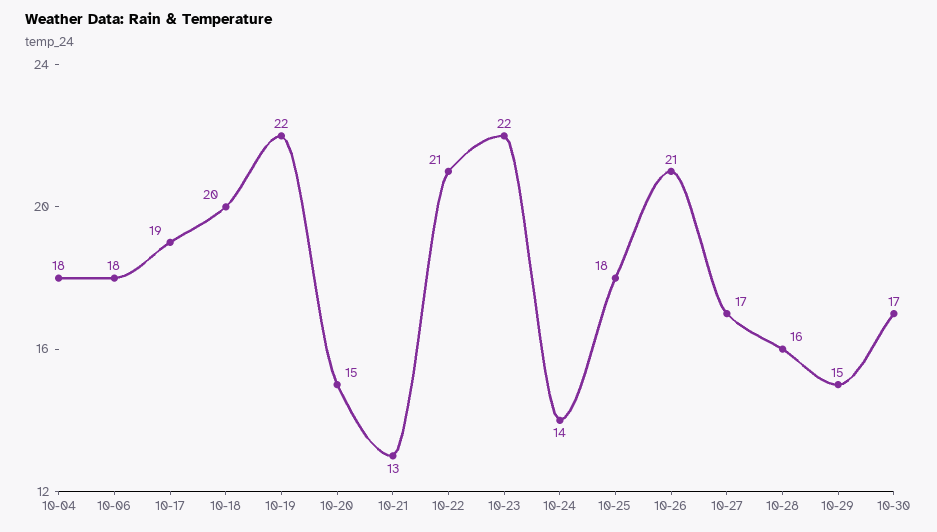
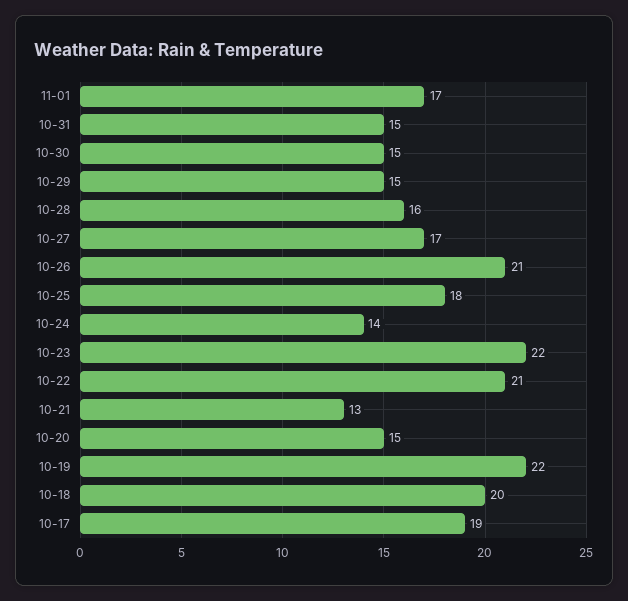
10-04: 18 -> none
10-06: 18 -> none
10-30: 17 -> 15
11-01: none -> 17
10-31: none -> 15

